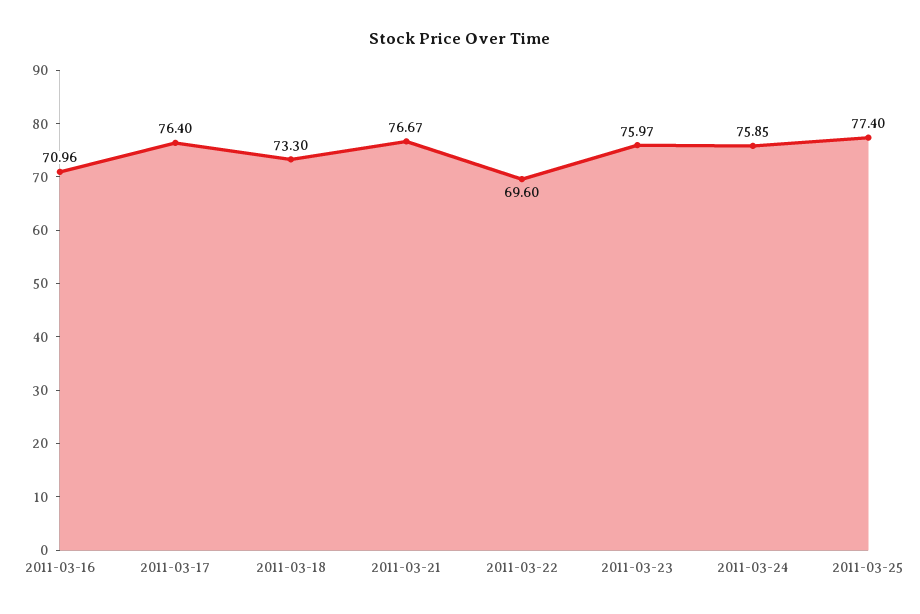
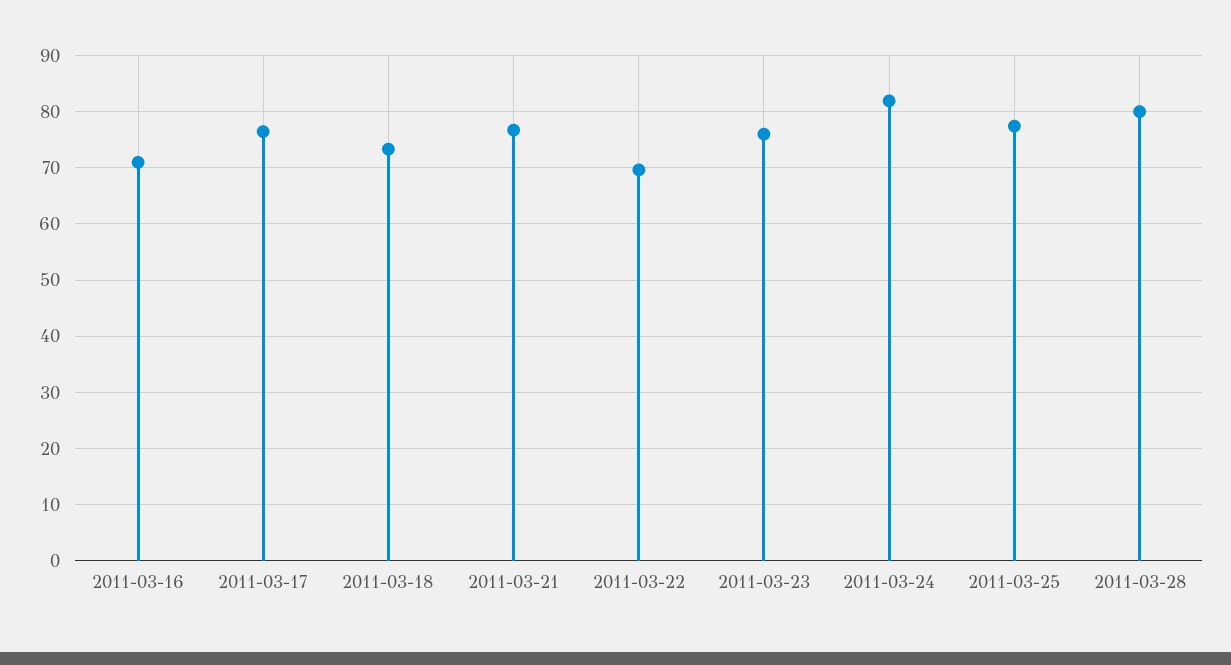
2011-03-24: 75.85 -> 82
2011-03-28: none -> 80

